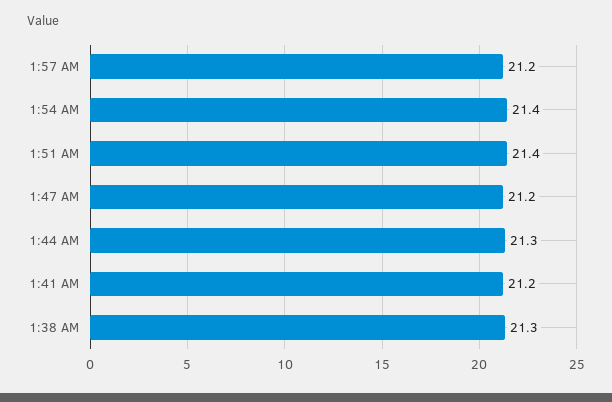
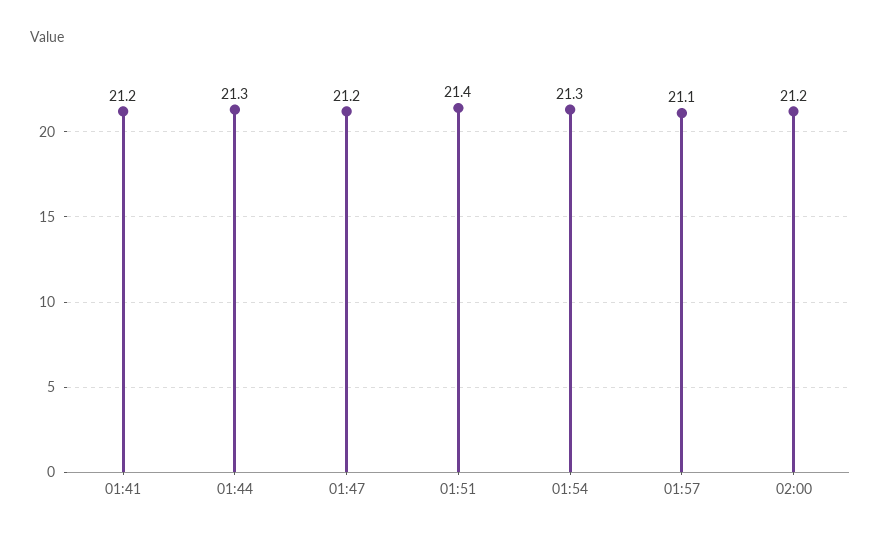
1:57 AM: 21.2 -> 21.1
1:54 AM: 21.4 -> 21.3
1:38 AM: 21.3 -> none
02:00: none -> 21.2

